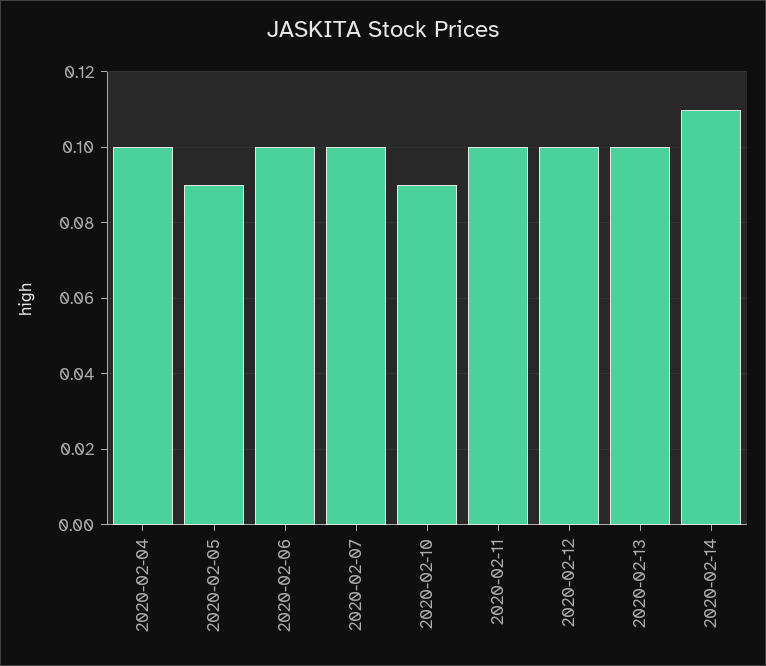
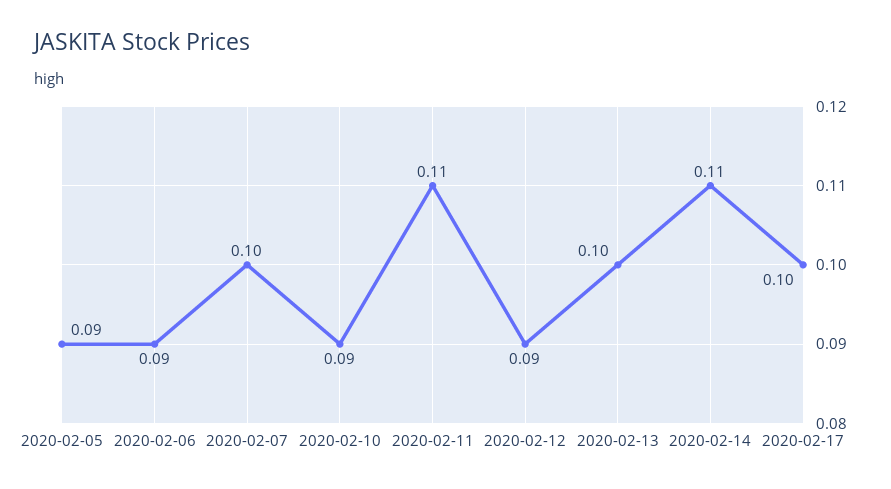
2020-02-04: 0.1 -> none
2020-02-06: 0.1 -> 0.09
2020-02-11: 0.1 -> 0.11
2020-02-12: 0.1 -> 0.09
2020-02-17: none -> 0.1

